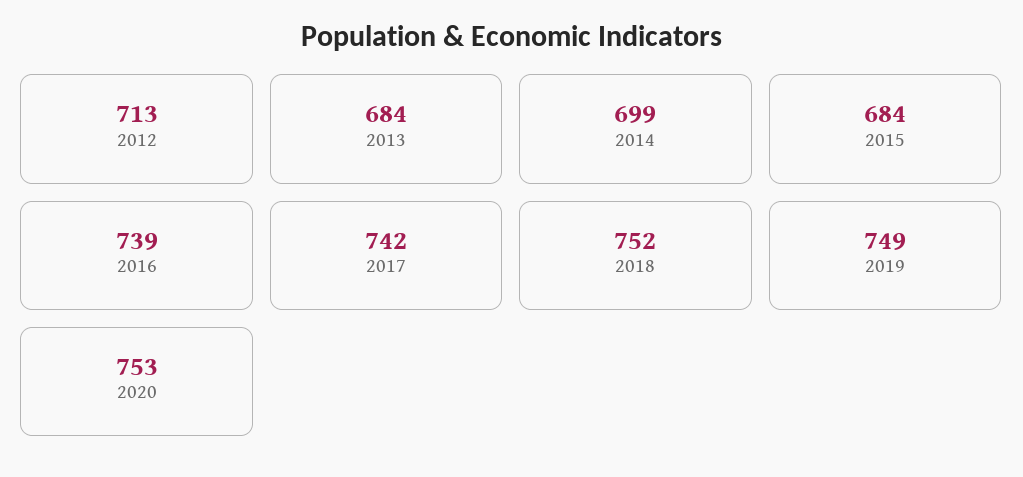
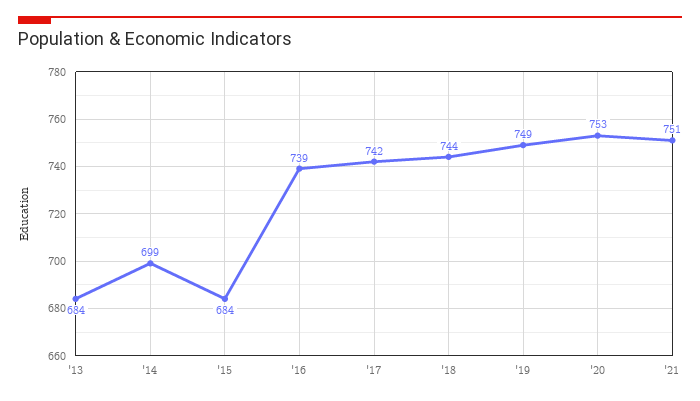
2012: 713 -> none
2018: 752 -> 744
'21: none -> 751

